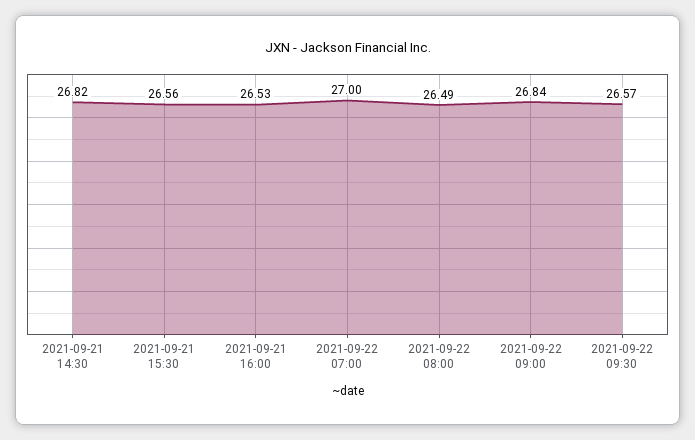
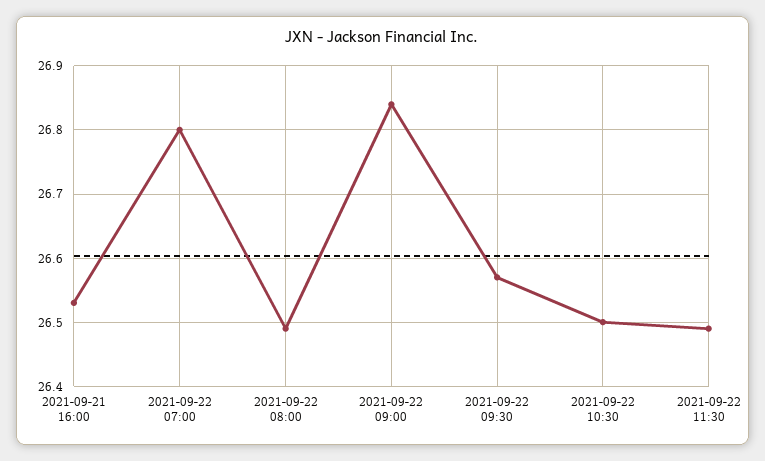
2021-09-21 14:30: 26.82 -> none
2021-09-21 15:30: 26.56 -> none
2021-09-22 07:00: 27 -> 26.8
2021-09-22 10:30: none -> 26.5
2021-09-22 11:30: none -> 26.49

